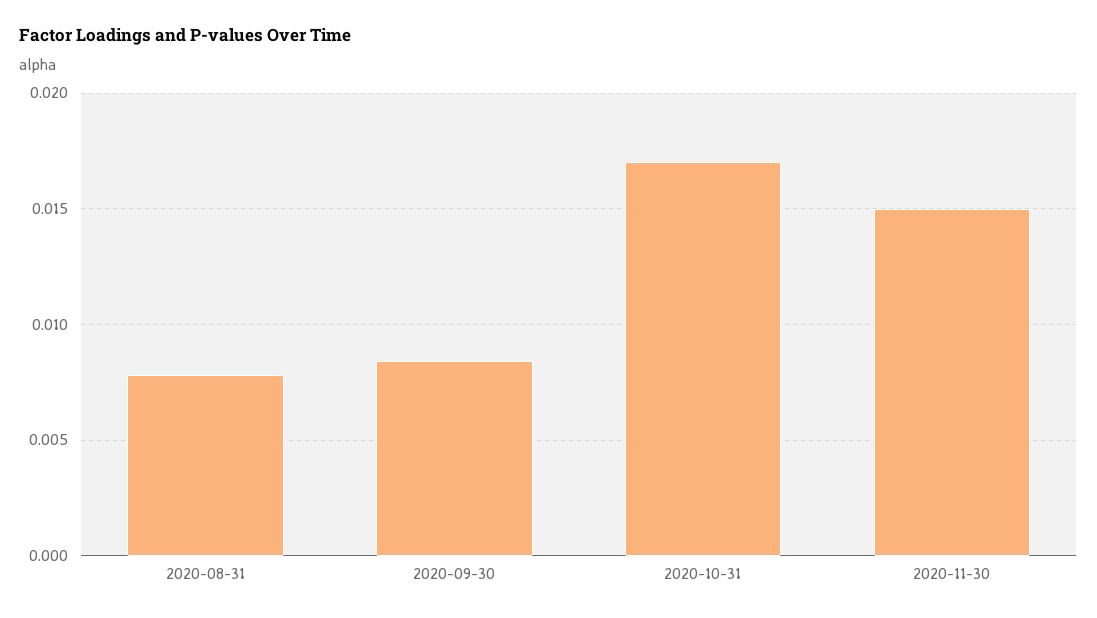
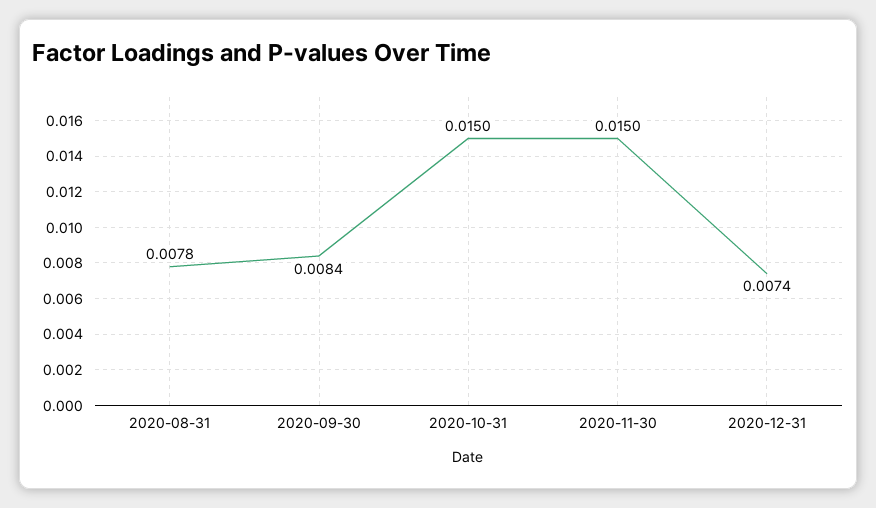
2020-10-31: 0.017 -> 0.015
2020-12-31: none -> 0.0074

